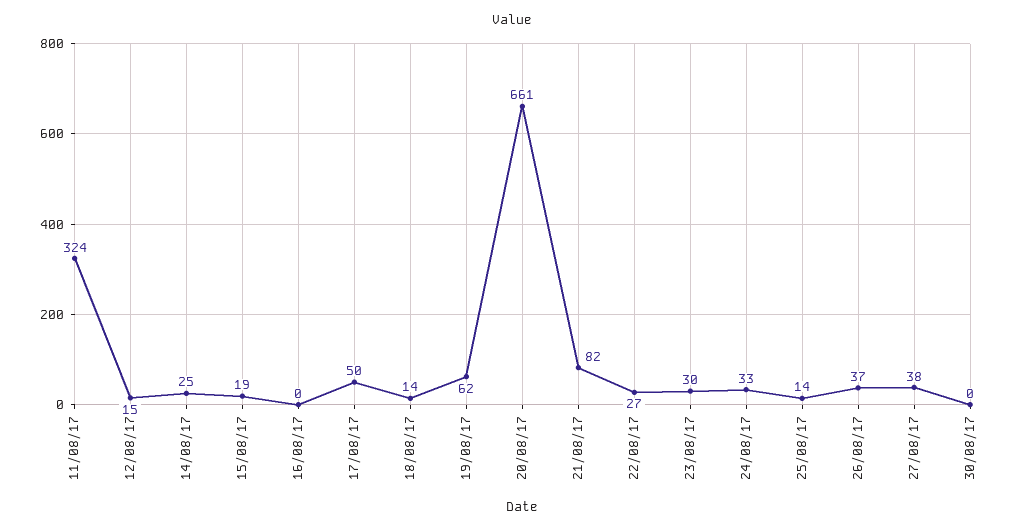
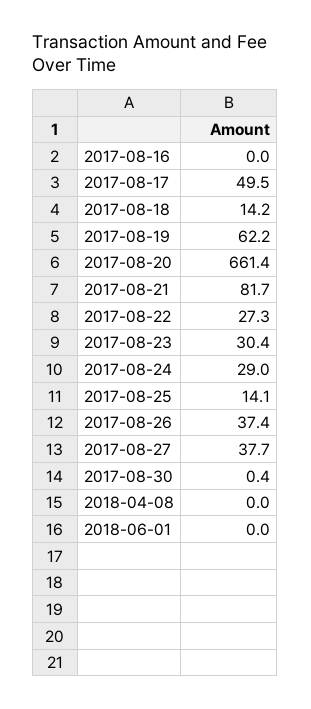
11/08/17: 324 -> none
12/08/17: 15 -> none
14/08/17: 25 -> none
15/08/17: 19 -> none
24/08/17: 33 -> 29
2018-04-08: none -> 0
2018-06-01: none -> 0

